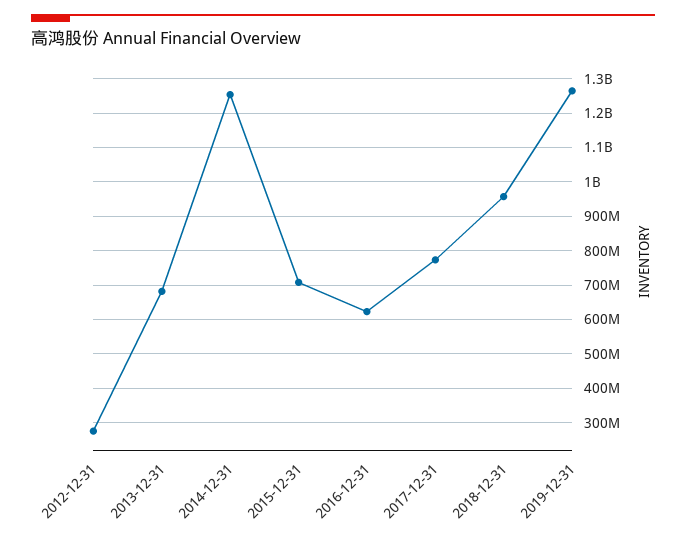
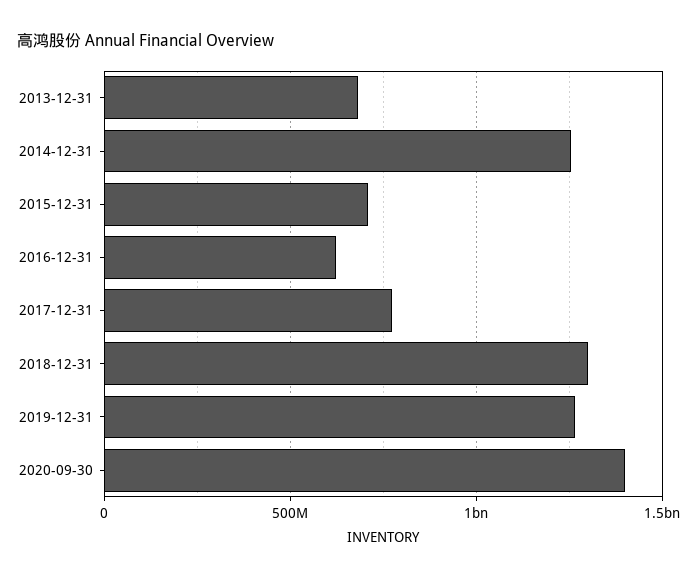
2012-12-31: 280000000 -> none
2018-12-31: 960000000 -> 1300000000
2020-09-30: none -> 1400000000

